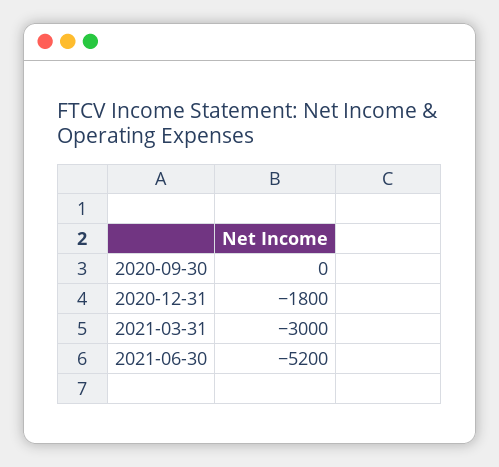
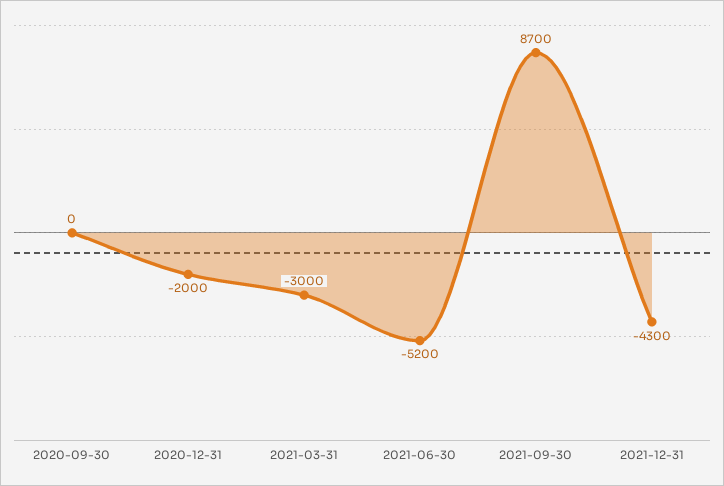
2020-12-31: -1800 -> -2000
2021-09-30: none -> 8700
2021-12-31: none -> -4300

